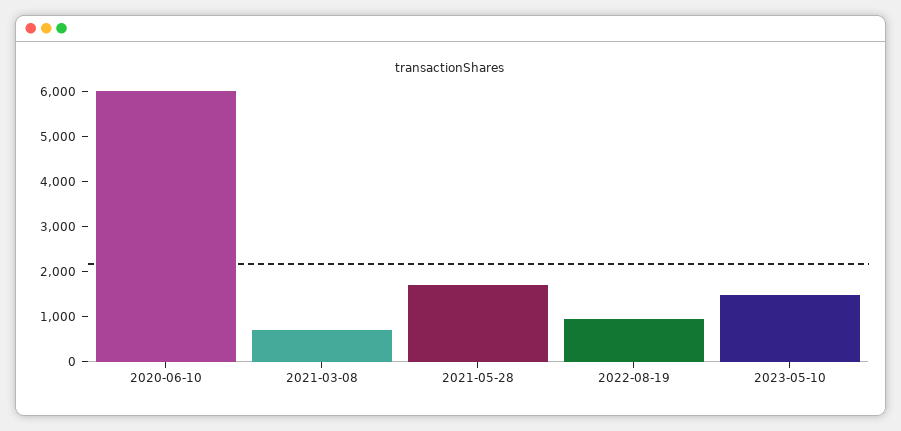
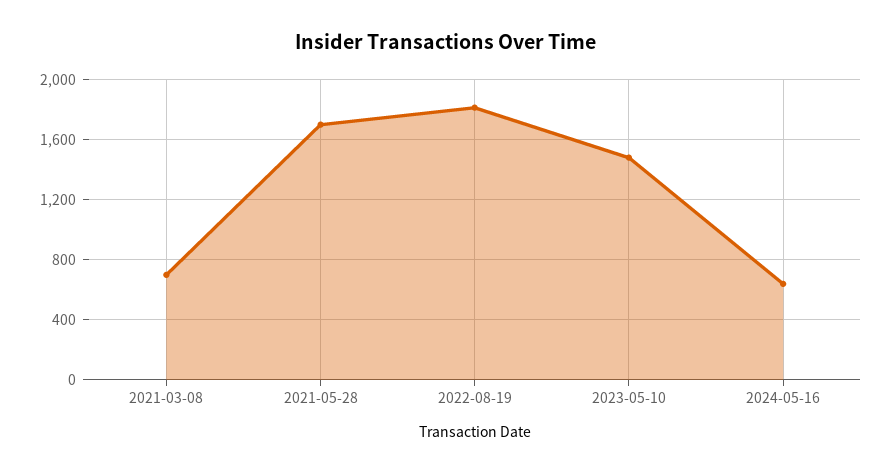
2020-06-10: 6000 -> none
2022-08-19: 1000 -> 1800
2024-05-16: none -> 650

